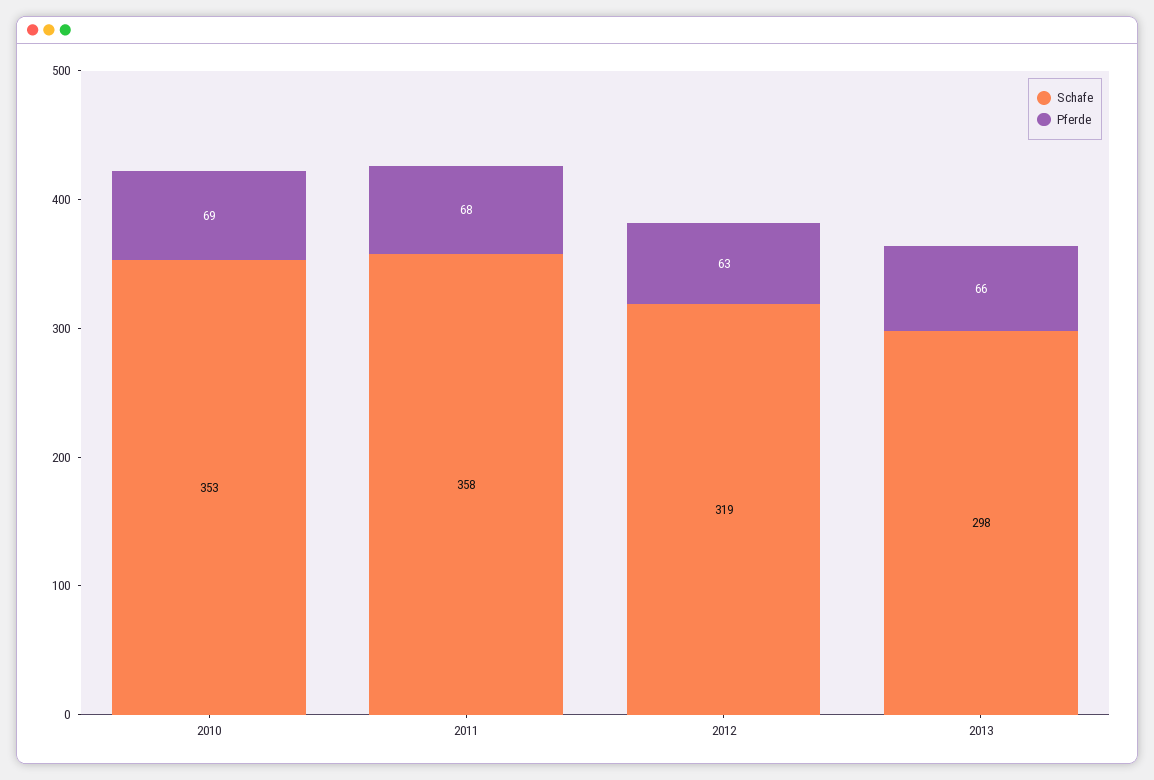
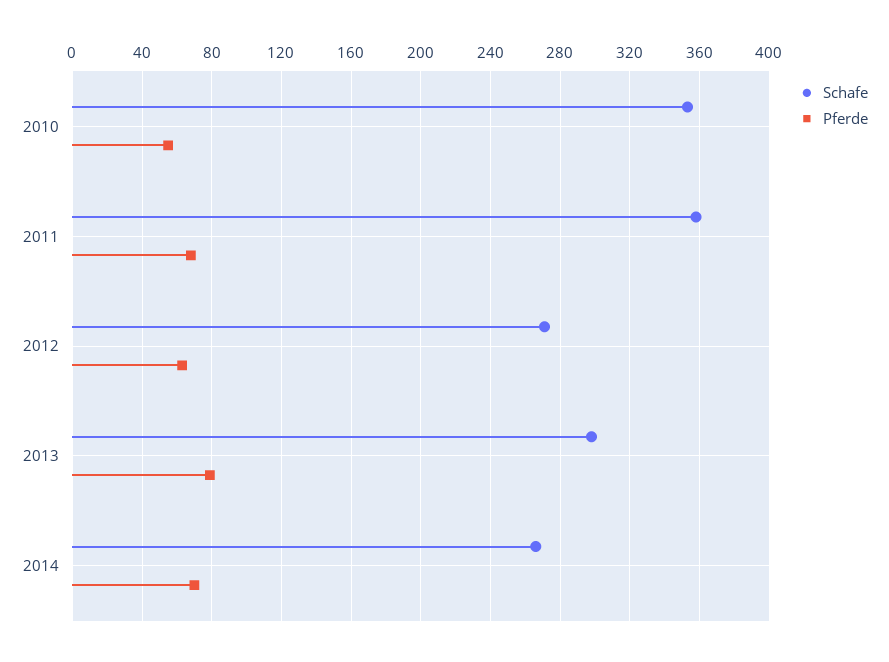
Pferde, 2010: 69 -> 55
Schafe, 2012: 319 -> 270
Pferde, 2013: 66 -> 80
Schafe, 2014: none -> 265
Pferde, 2014: none -> 70

